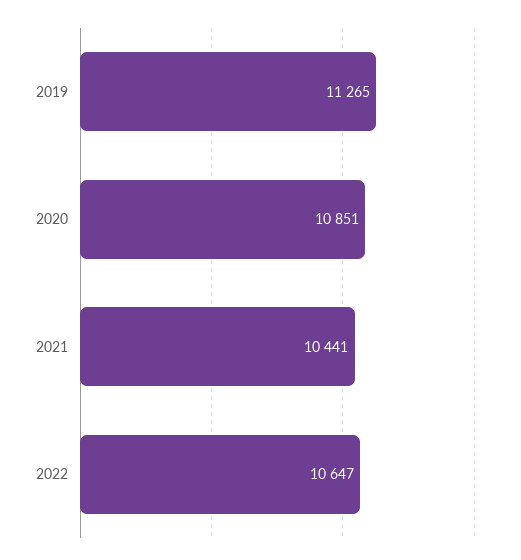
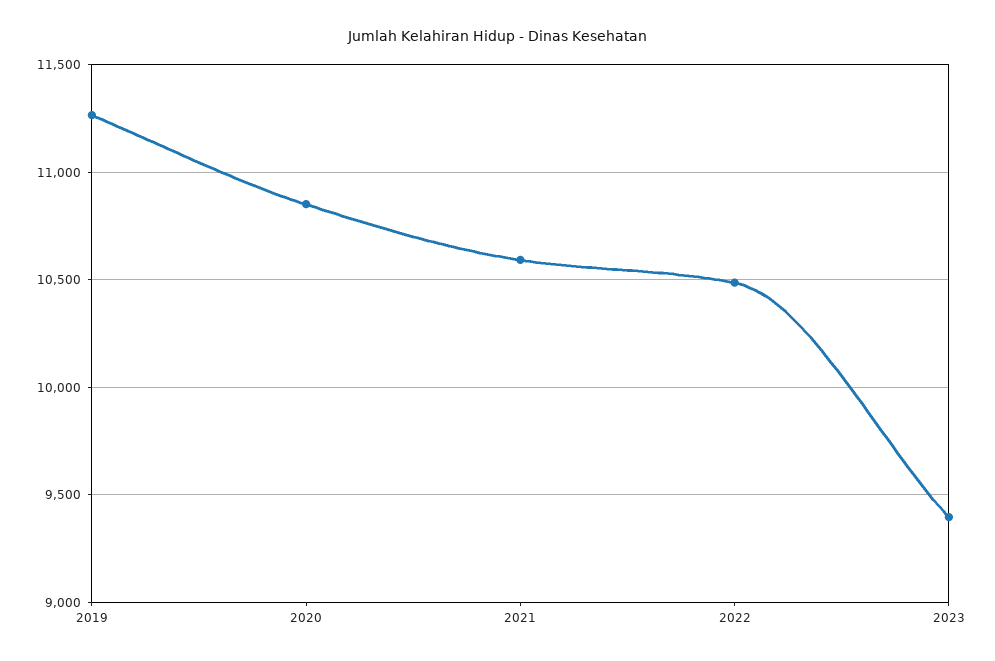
2021: 10441 -> 10600
2022: 10647 -> 10500
2023: none -> 9400

